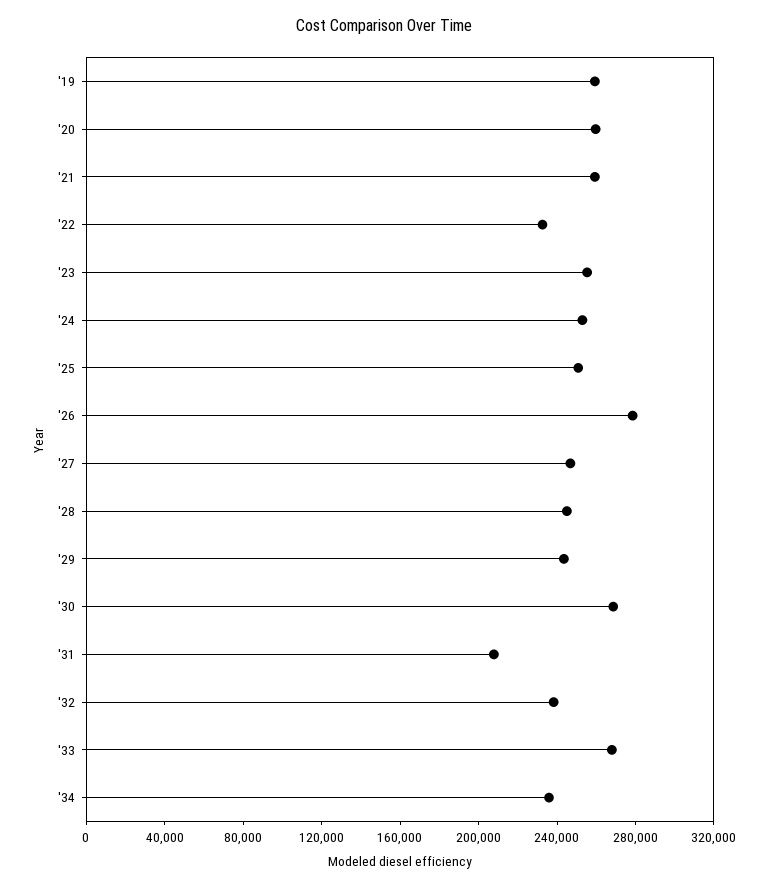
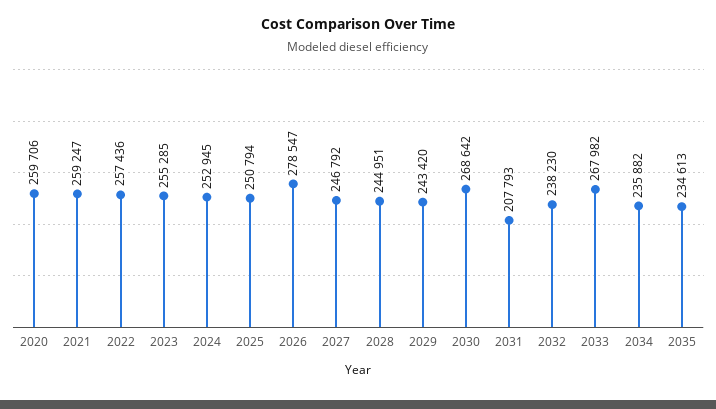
'19: 260000 -> none
'22: 230000 -> 257436
2035: none -> 234613

